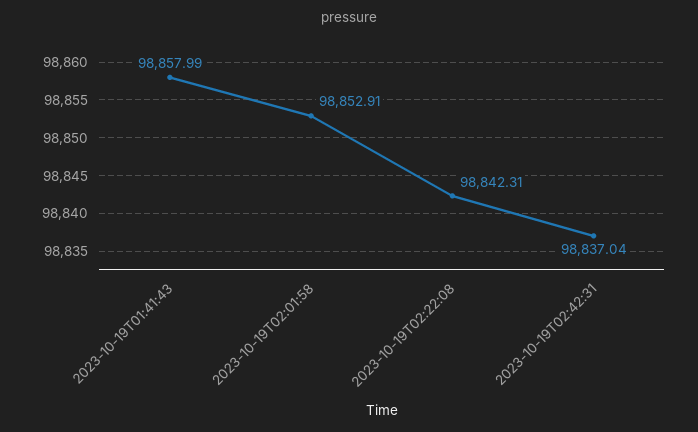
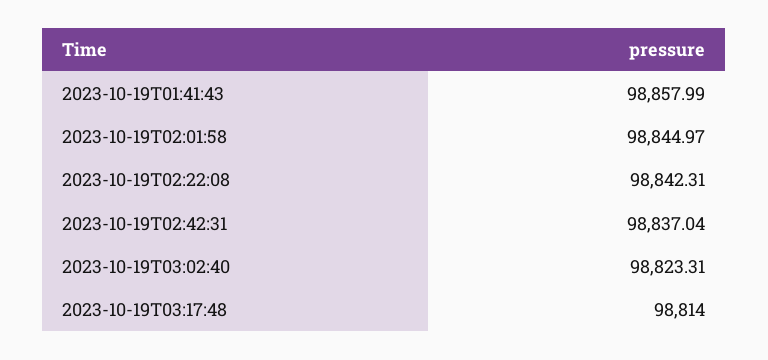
2023-10-19T02:01:58: 98852.91 -> 98844.97
2023-10-19T03:02:40: none -> 98823.31
2023-10-19T03:17:48: none -> 98814

